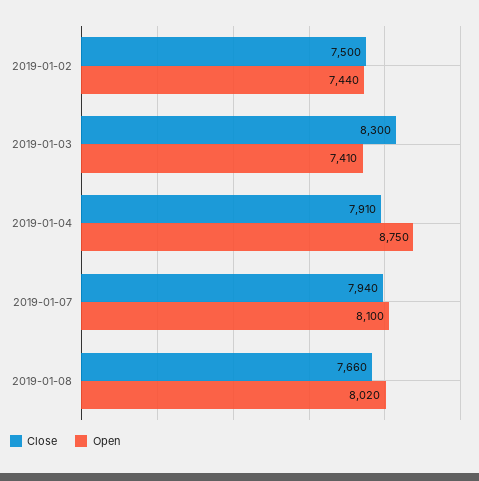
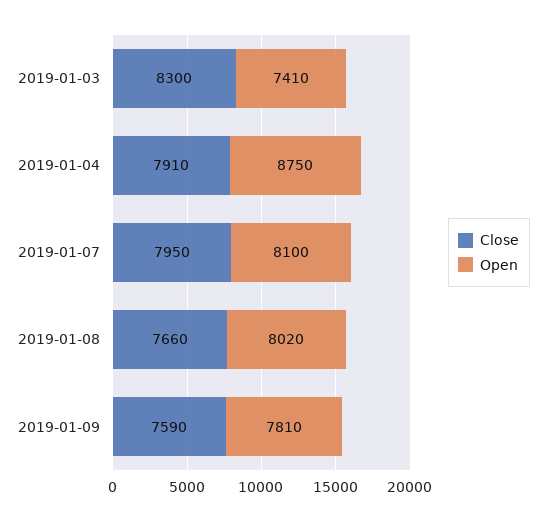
Close, 2019-01-02: 7500 -> none
Open, 2019-01-02: 7440 -> none
Close, 2019-01-07: 7940 -> 7950
Close, 2019-01-09: none -> 7590
Open, 2019-01-09: none -> 7810

